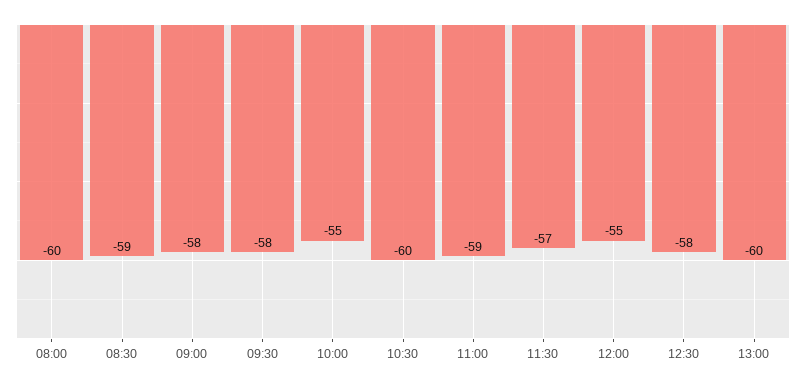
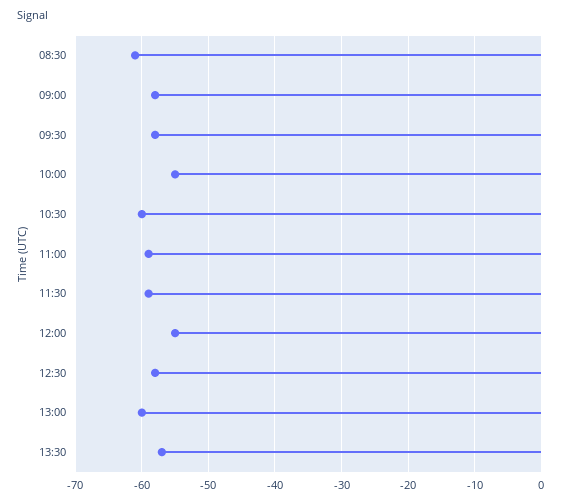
08:00: -60 -> none
08:30: -59 -> -61
11:30: -57 -> -59
13:30: none -> -57

